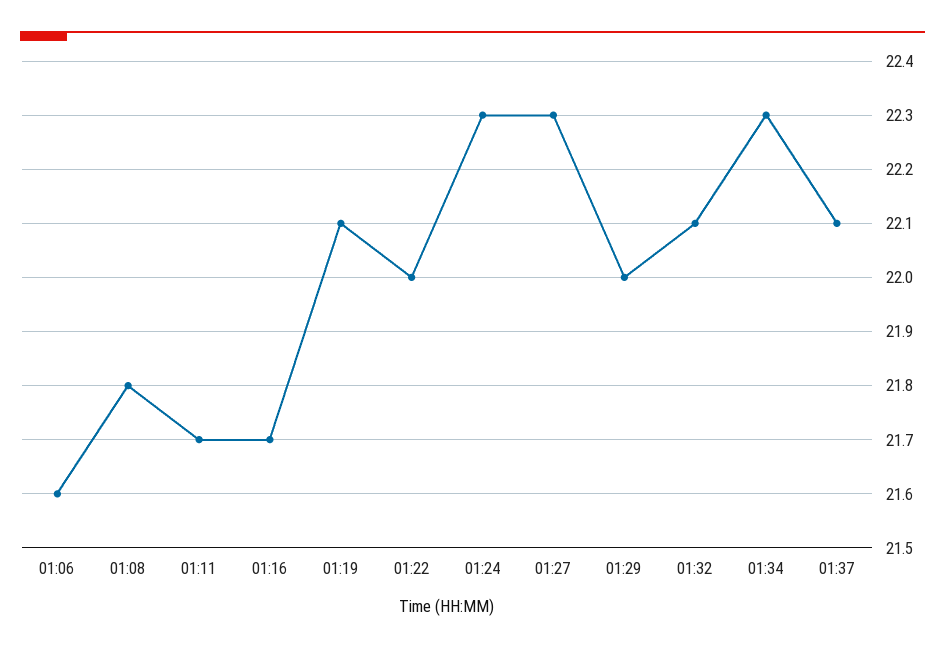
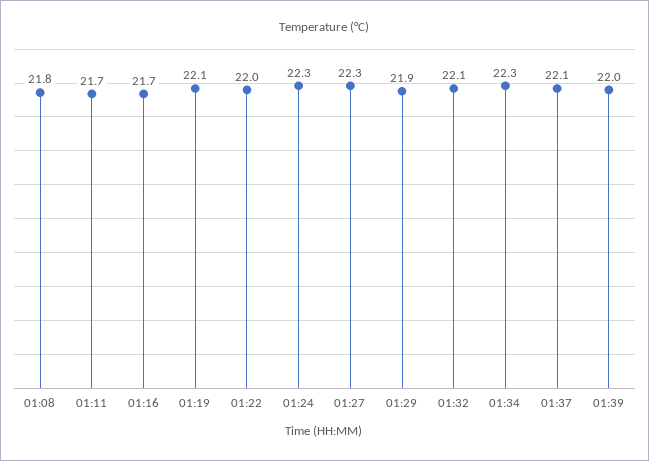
01:06: 21.6 -> none
01:29: 22 -> 21.9
01:39: none -> 22

